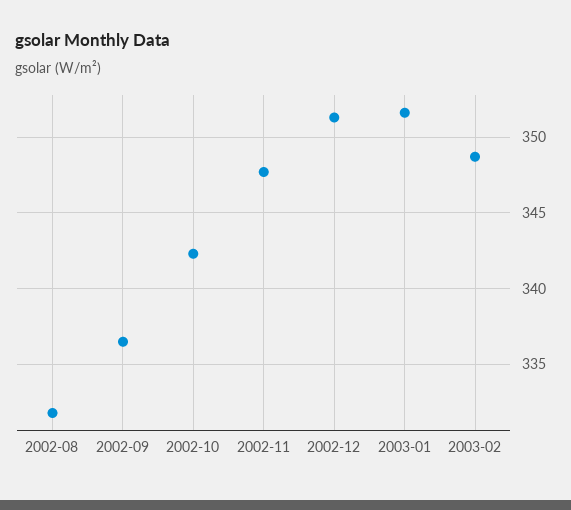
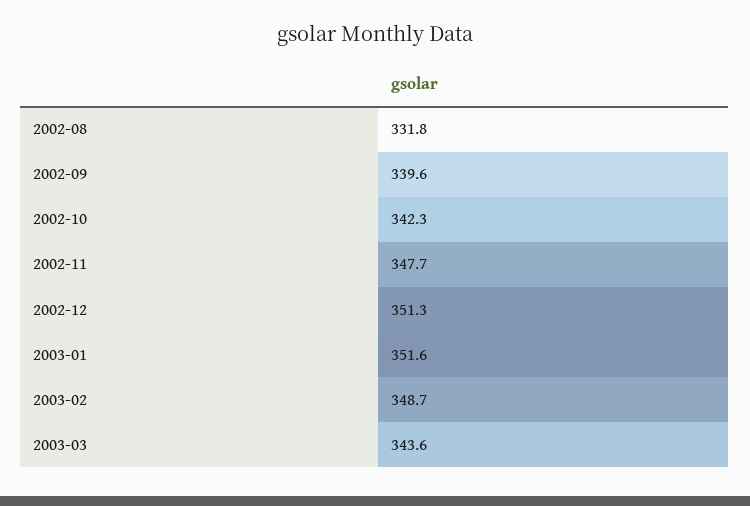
2002-09: 336.5 -> 339.6
2003-03: none -> 343.6

